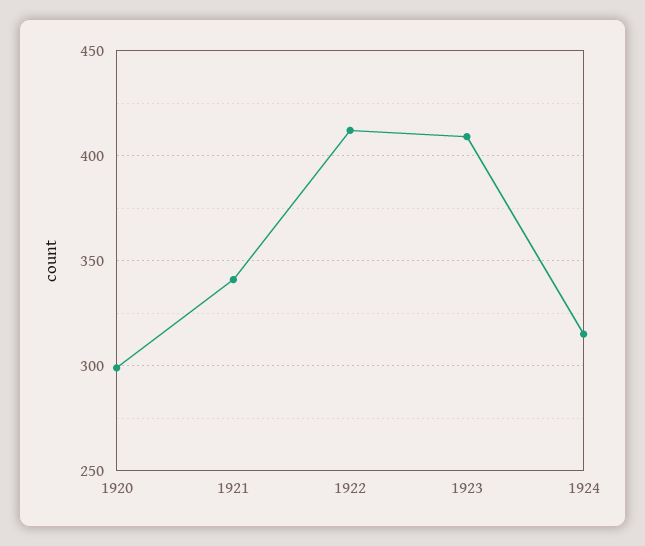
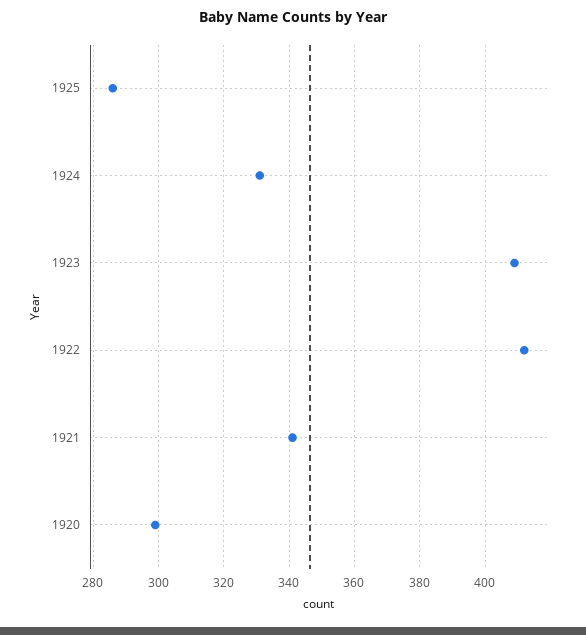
1924: 315 -> 330
1925: none -> 285

